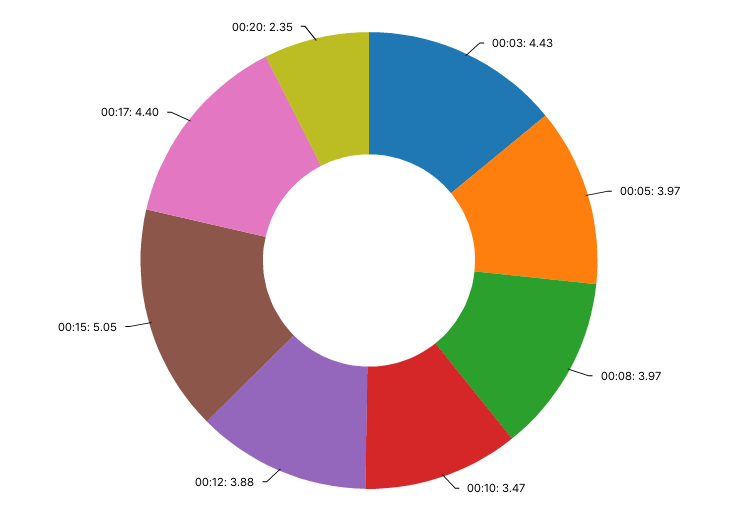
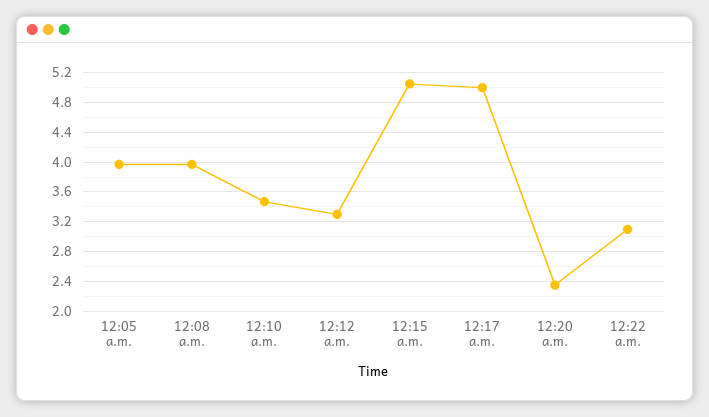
00:03: 4.43 -> none
00:12: 3.88 -> 3.3
00:17: 4.4 -> 5
12:22 a.m.: none -> 3.1

